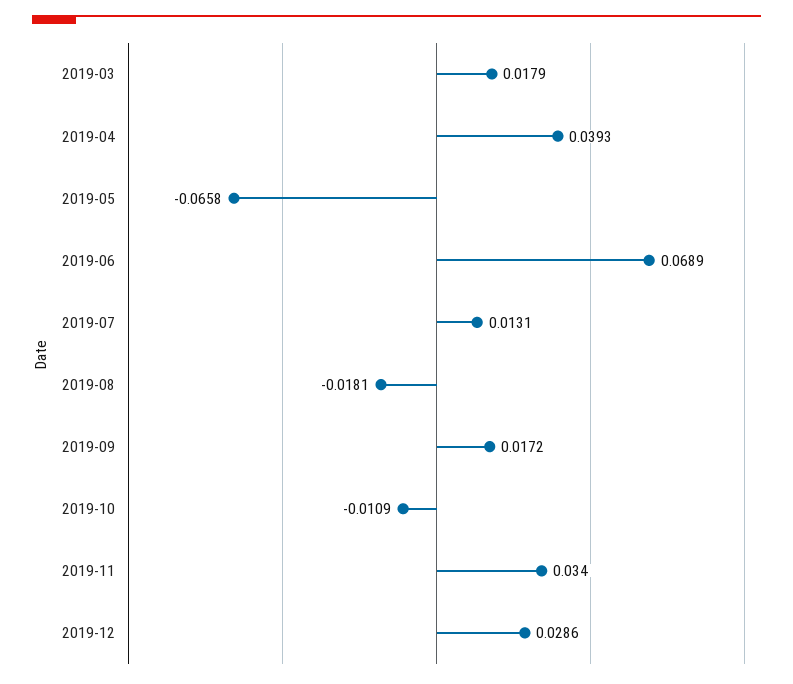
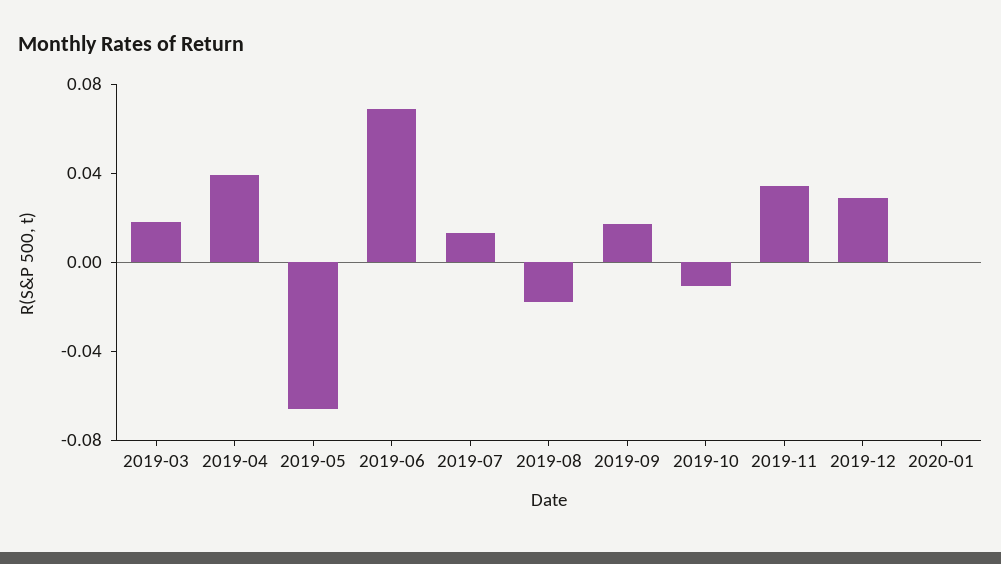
2020-01: none -> 0

